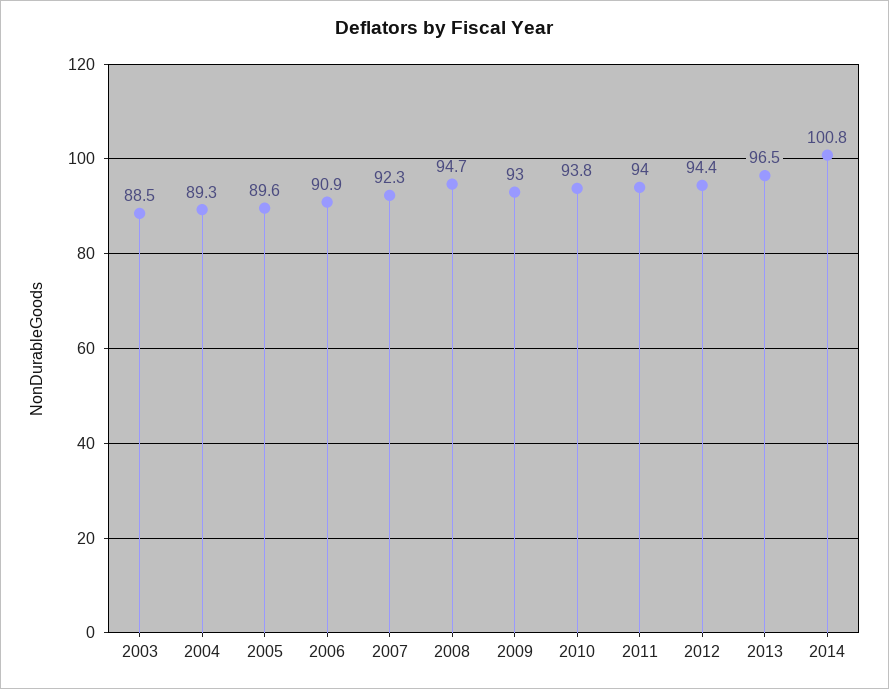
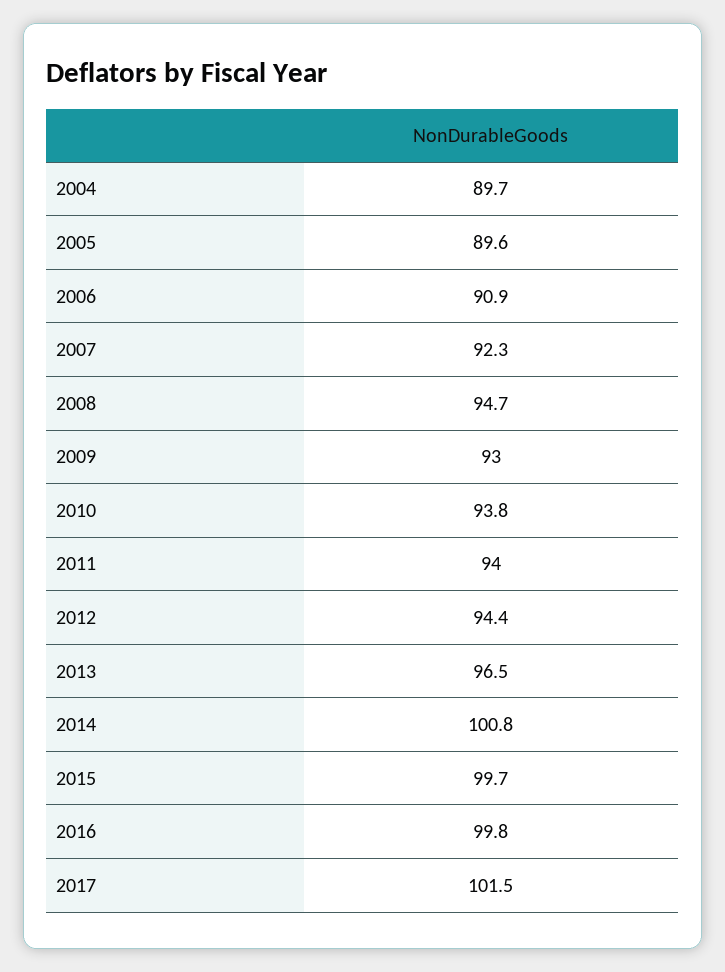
2003: 88.5 -> none
2004: 89.3 -> 89.7
2015: none -> 99.7
2016: none -> 99.8
2017: none -> 101.5

